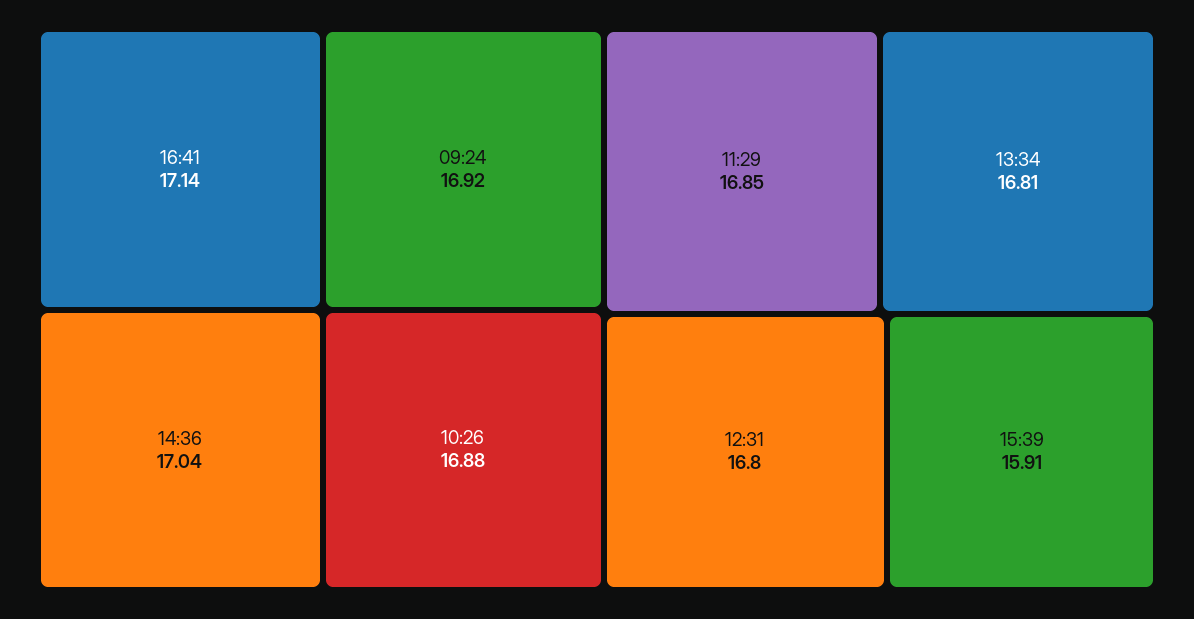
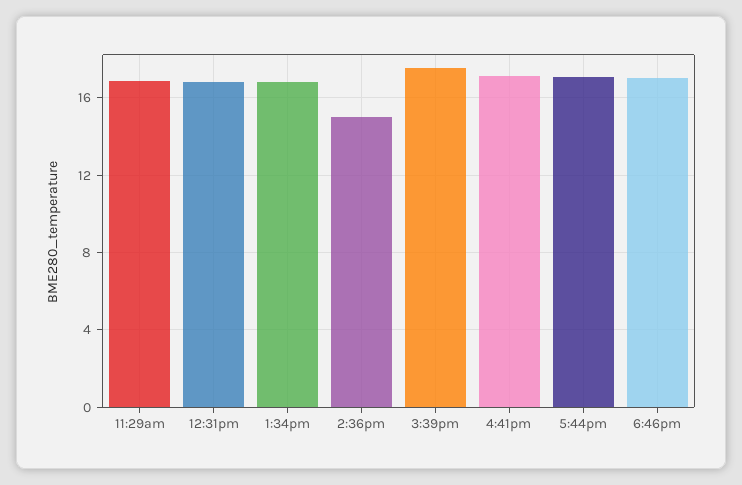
14:36: 17.04 -> 15
09:24: 16.92 -> none
10:26: 16.88 -> none
15:39: 15.91 -> 17.5
5:44pm: none -> 17
6:46pm: none -> 17

